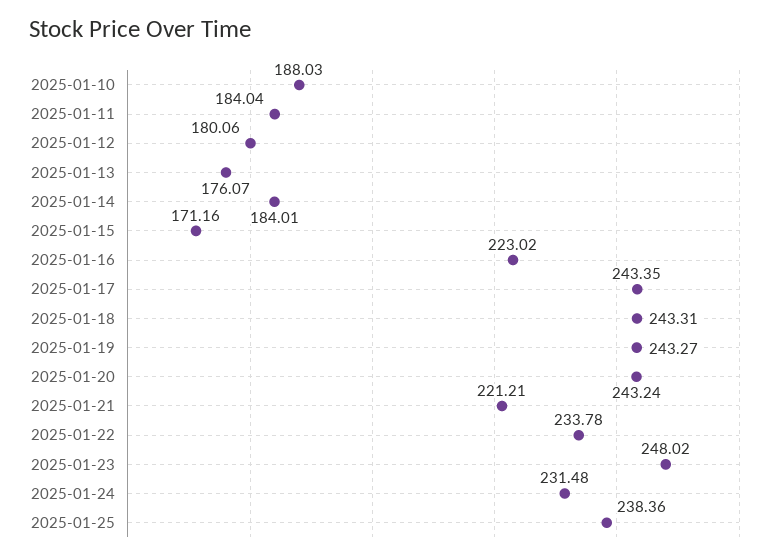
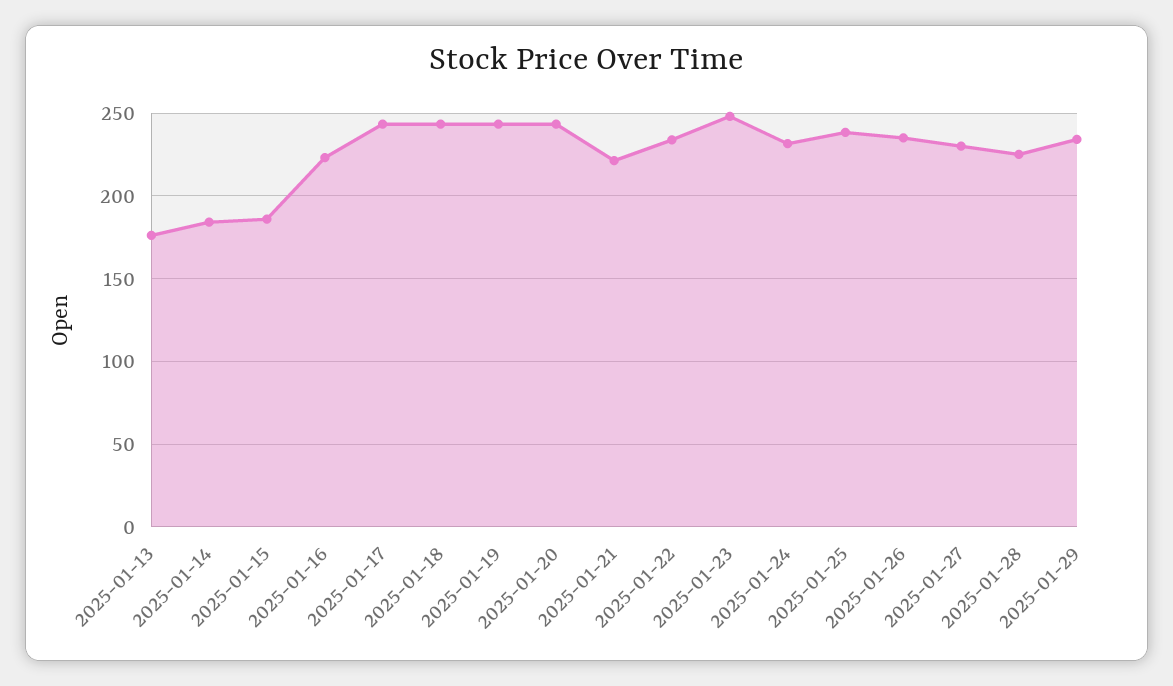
2025-01-10: 188.03 -> none
2025-01-11: 184.04 -> none
2025-01-12: 180.06 -> none
2025-01-15: 171.16 -> 185
2025-01-26: none -> 235
2025-01-27: none -> 230
2025-01-28: none -> 225
2025-01-29: none -> 235

